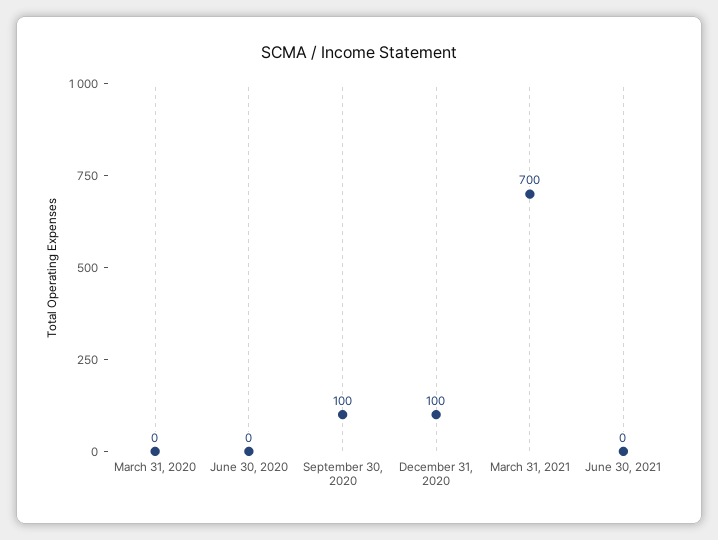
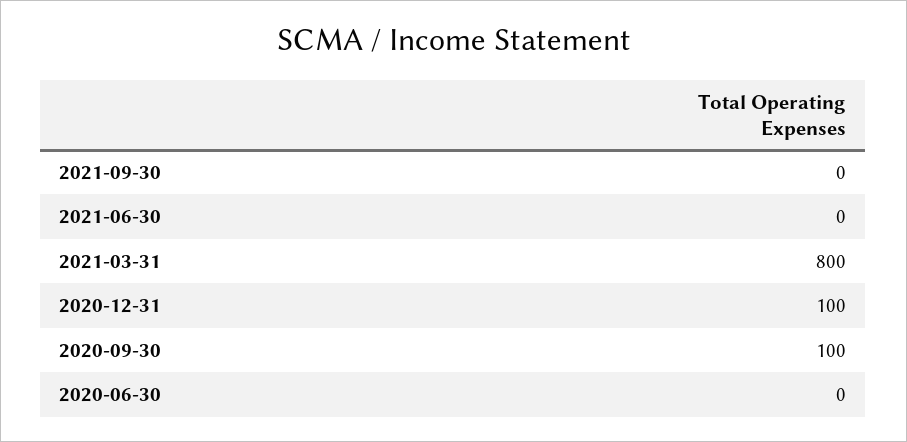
March 31, 2020: 0 -> none
March 31, 2021: 700 -> 800
2021-09-30: none -> 0

